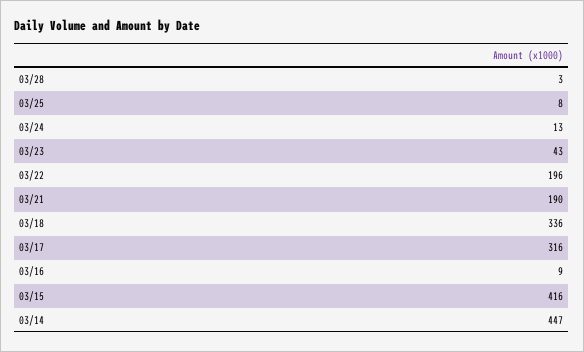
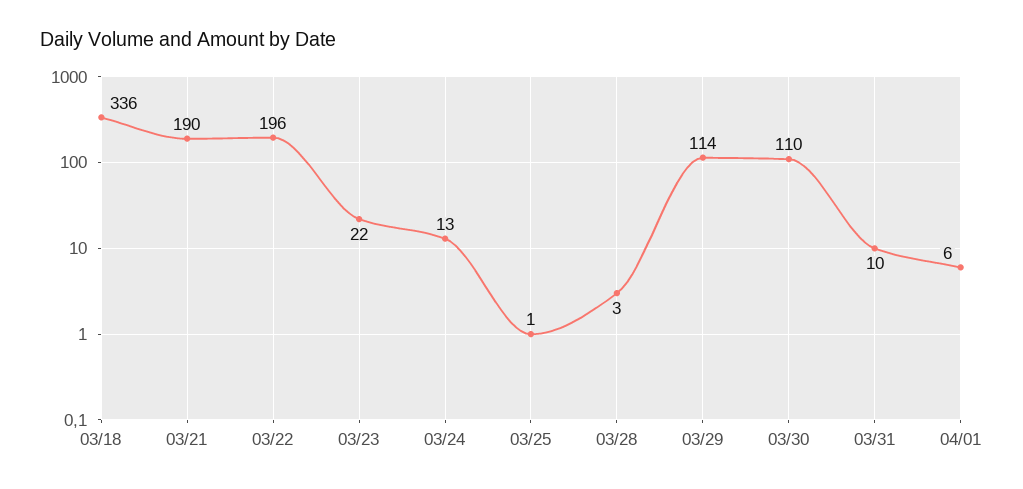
03/25: 8 -> 1
03/23: 43 -> 22
03/17: 316 -> none
03/16: 9 -> none
03/15: 416 -> none
03/14: 447 -> none
03/29: none -> 114
03/30: none -> 110
03/31: none -> 10
04/01: none -> 6

